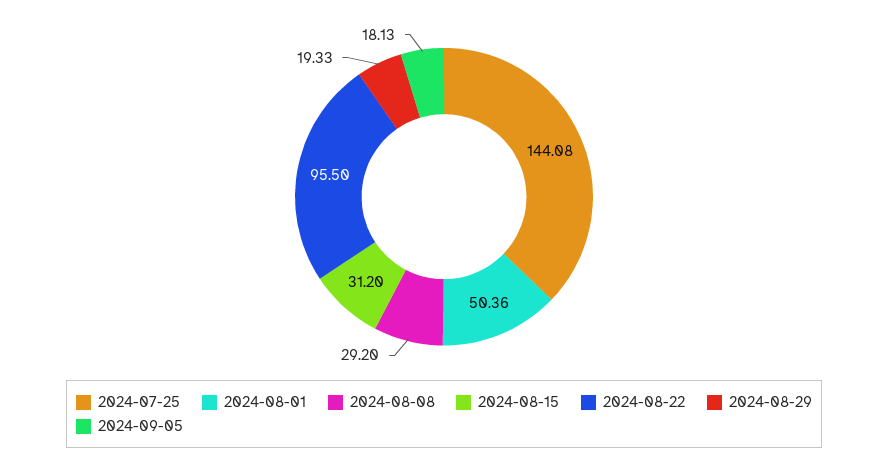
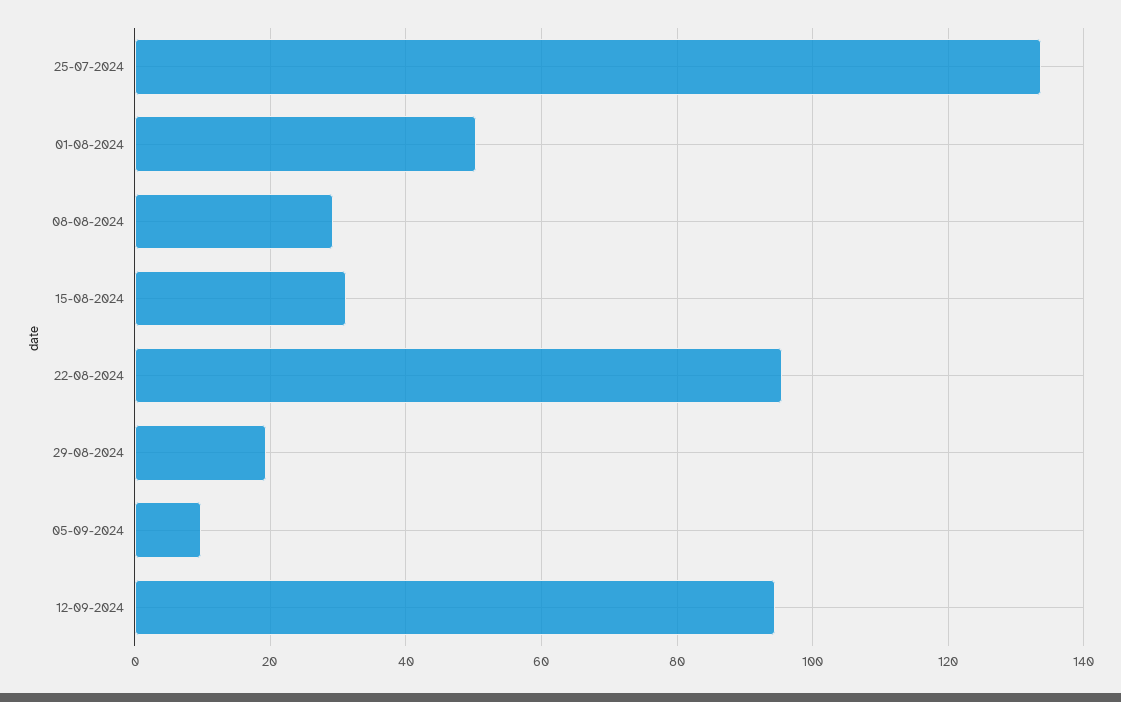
2024-07-25: 144.08 -> 134
2024-09-05: 18.13 -> 10
12-09-2024: none -> 94

